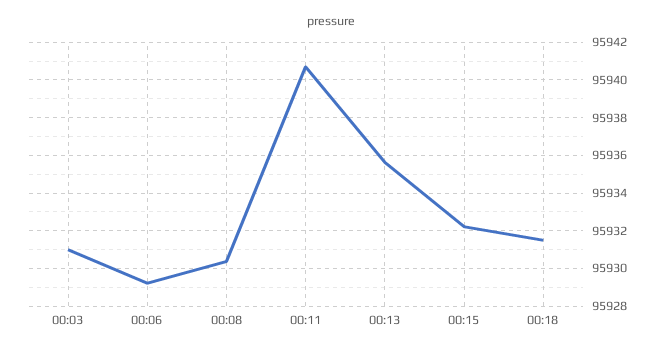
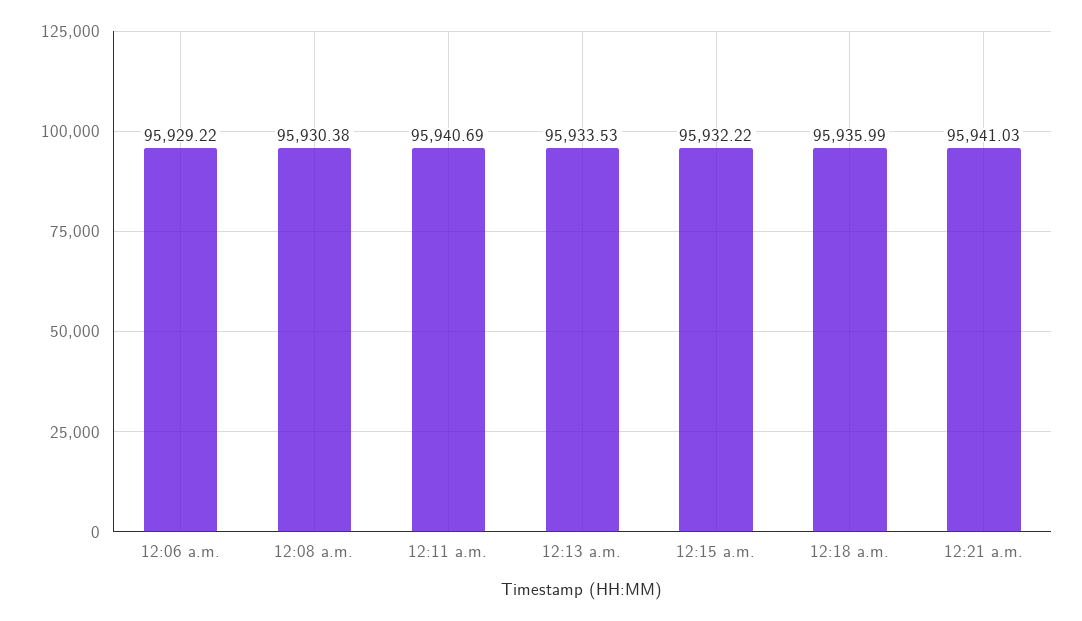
00:03: 95931 -> none
00:13: 95935.5 -> 95933.53
00:18: 95931.5 -> 95935.99
12:21 a.m.: none -> 95941.03

